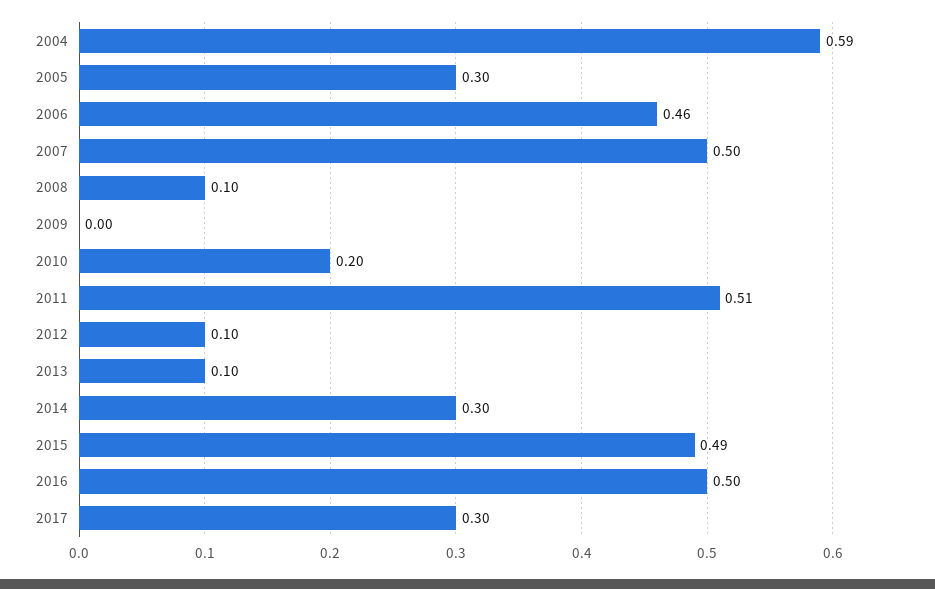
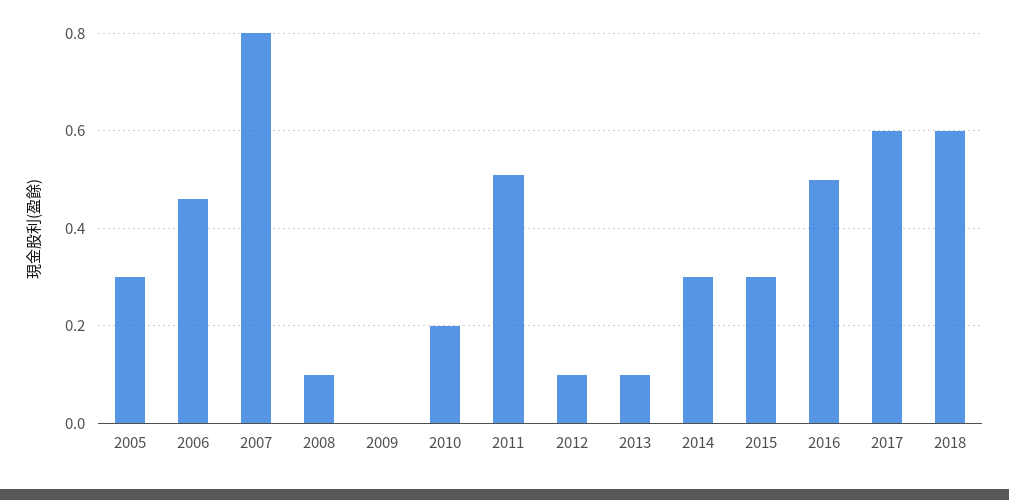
2004: 0.59 -> none
2007: 0.5 -> 0.8
2015: 0.49 -> 0.3
2017: 0.3 -> 0.6
2018: none -> 0.6

